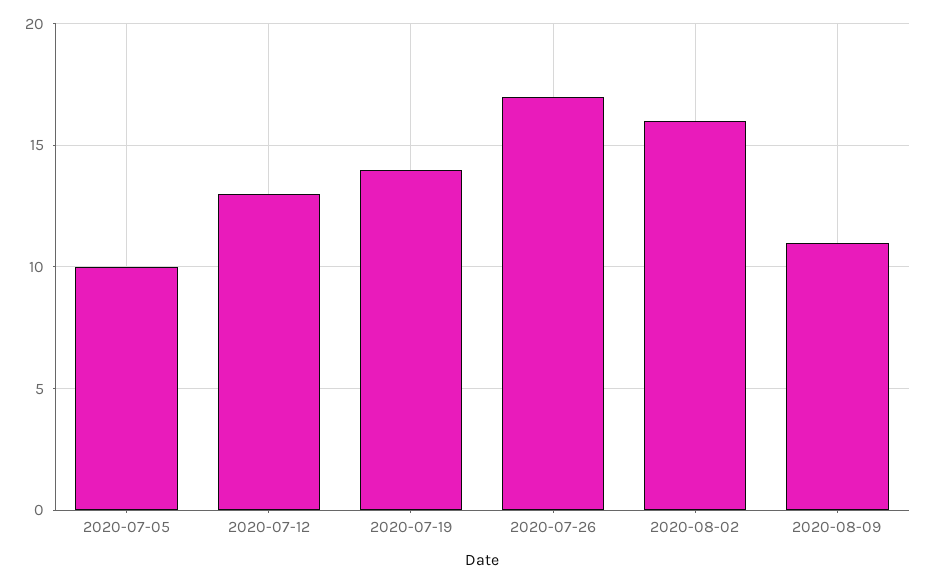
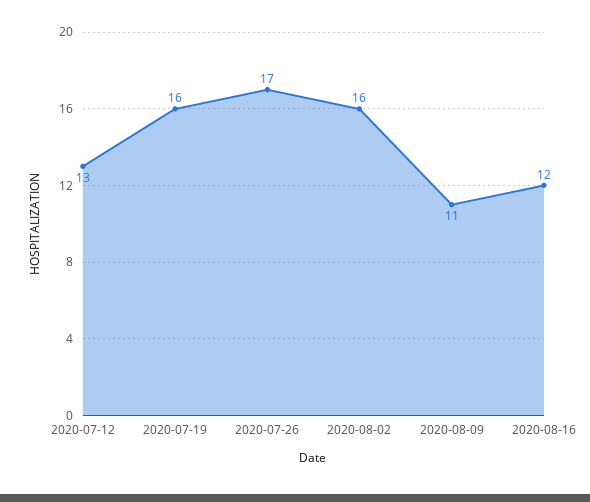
2020-07-05: 10 -> none
2020-07-19: 14 -> 16
2020-08-16: none -> 12

